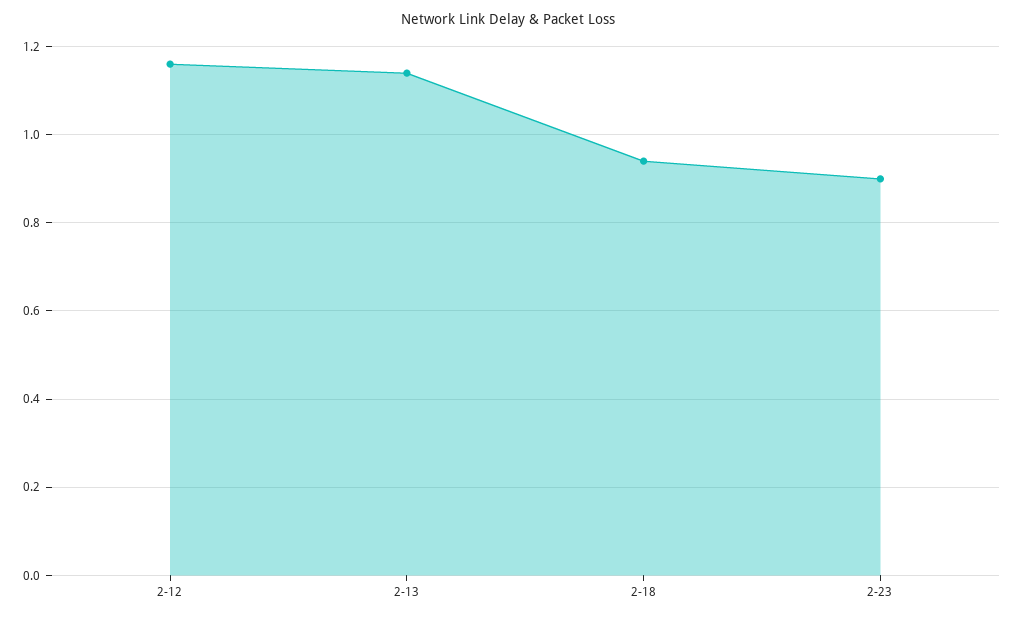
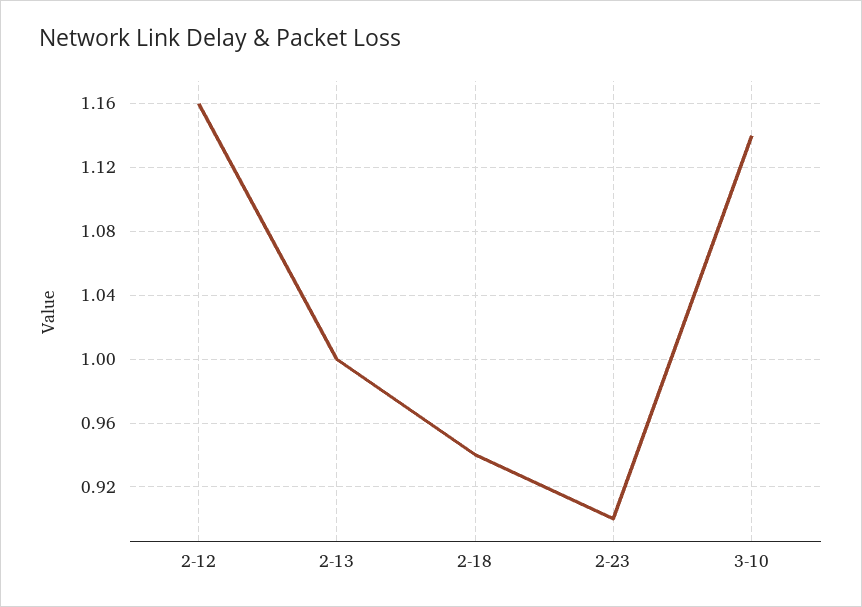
2-13: 1.15 -> 1
3-10: none -> 1.14

